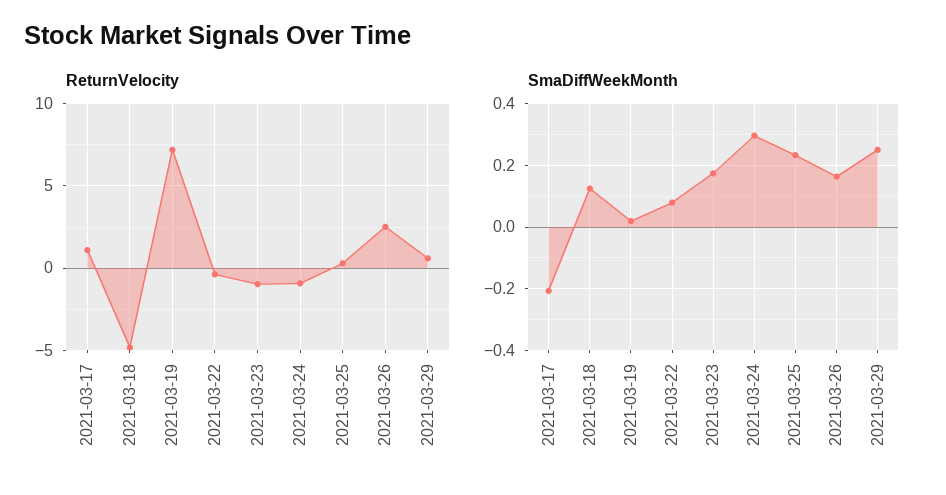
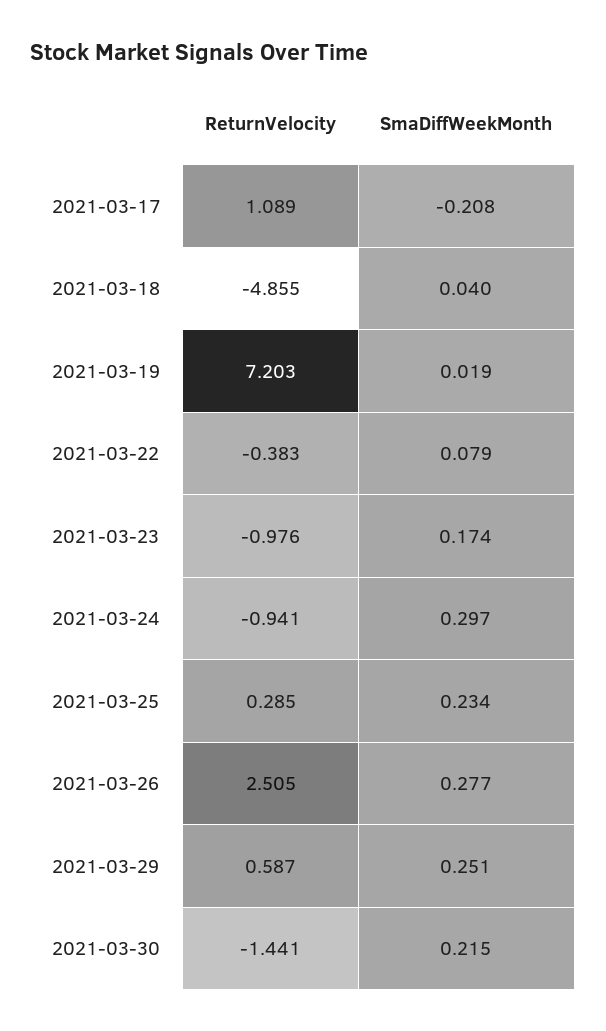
SmaDiffWeekMonth, 2021-03-18: 0.12 -> 0.04
SmaDiffWeekMonth, 2021-03-26: 0.16 -> 0.277
ReturnVelocity, 2021-03-30: none -> -1.441
SmaDiffWeekMonth, 2021-03-30: none -> 0.215

